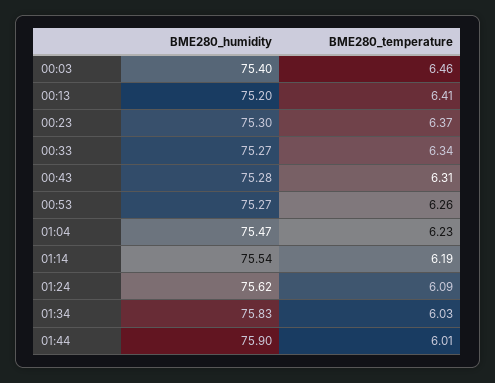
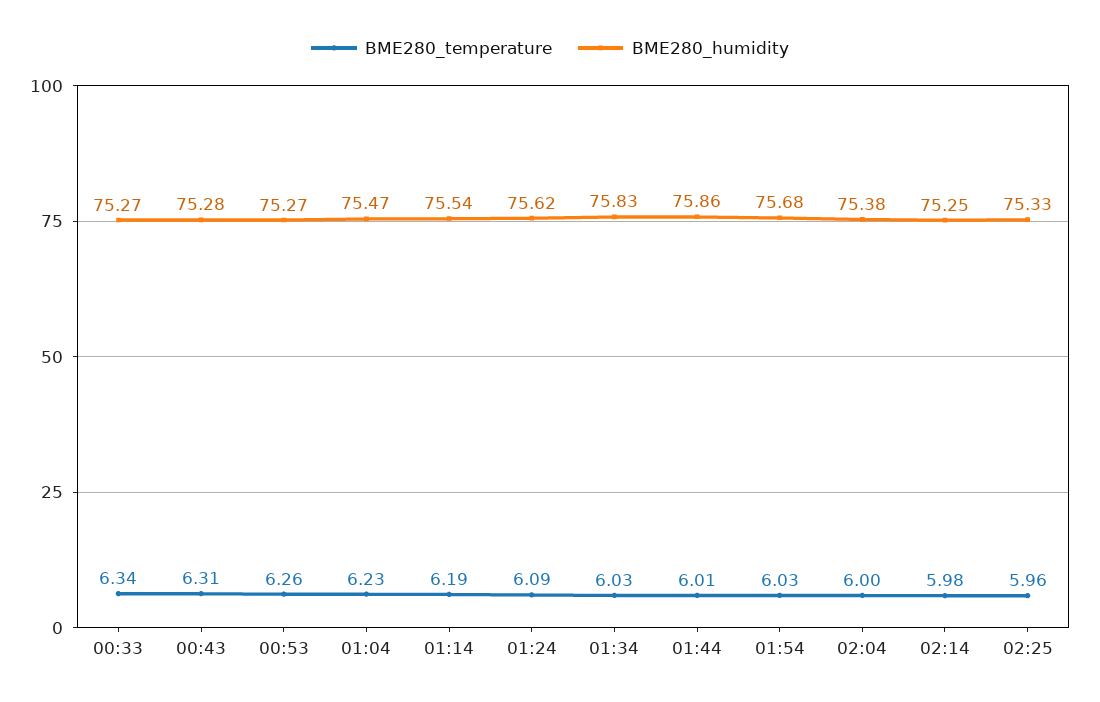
BME280_humidity, 00:03: 75.4 -> none
BME280_temperature, 00:03: 6.46 -> none
BME280_humidity, 00:13: 75.2 -> none
BME280_temperature, 00:13: 6.41 -> none
BME280_humidity, 00:23: 75.3 -> none
BME280_temperature, 00:23: 6.37 -> none
BME280_humidity, 01:44: 75.9 -> 75.86
BME280_temperature, 01:54: none -> 6.03
BME280_humidity, 01:54: none -> 75.68
BME280_temperature, 02:04: none -> 6
BME280_humidity, 02:04: none -> 75.38
BME280_temperature, 02:14: none -> 5.98
BME280_humidity, 02:14: none -> 75.25
BME280_temperature, 02:25: none -> 5.96
BME280_humidity, 02:25: none -> 75.33

